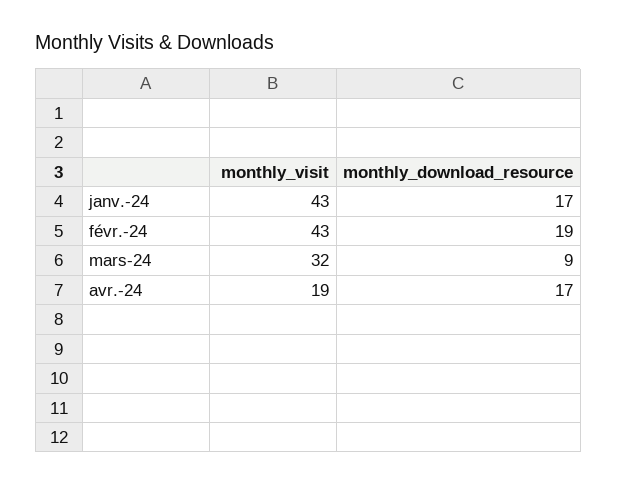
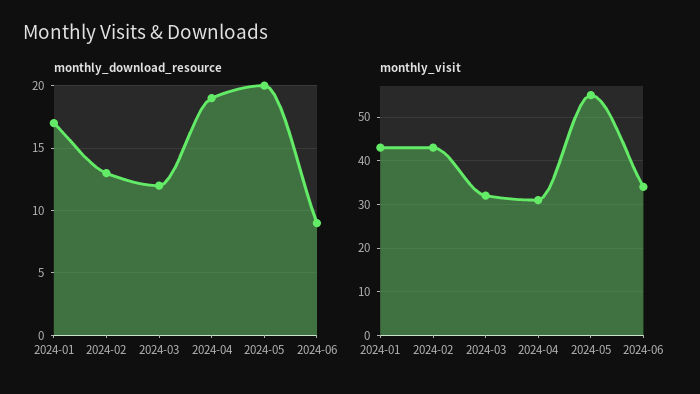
monthly_download_resource, févr.-24: 19 -> 13
monthly_download_resource, mars-24: 9 -> 12
monthly_visit, avr.-24: 19 -> 30
monthly_download_resource, avr.-24: 17 -> 19
monthly_download_resource, 2024-05: none -> 20
monthly_download_resource, 2024-06: none -> 9
monthly_visit, 2024-05: none -> 55
monthly_visit, 2024-06: none -> 35

